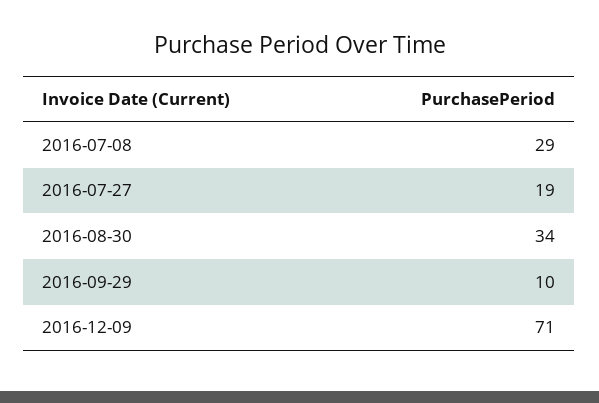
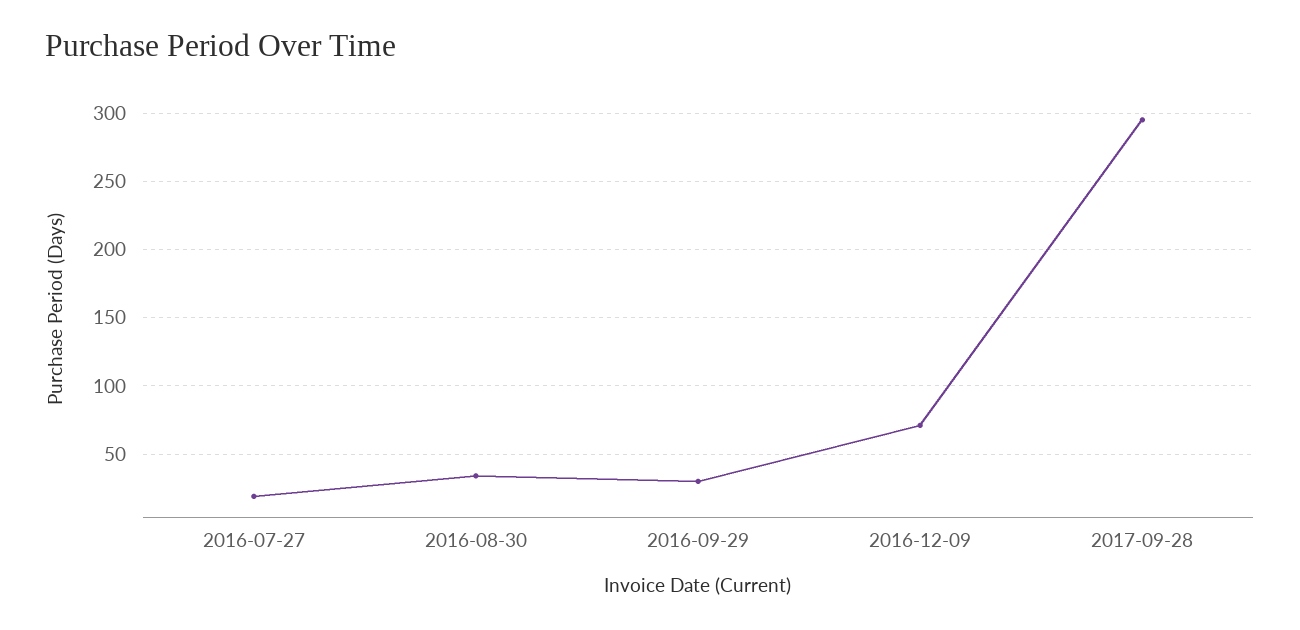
2016-07-08: 29 -> none
2016-09-29: 10 -> 30
2017-09-28: none -> 295

